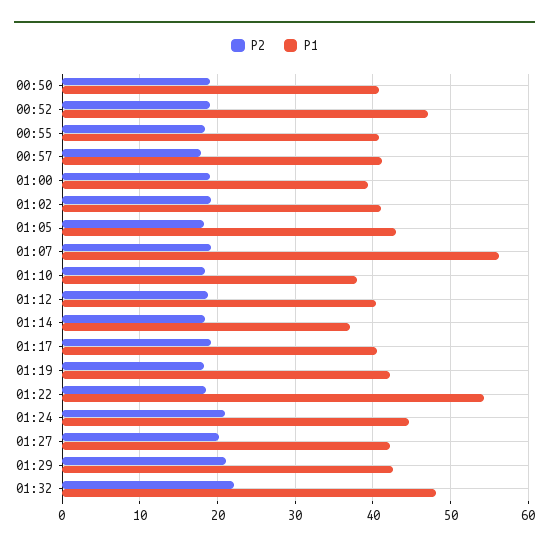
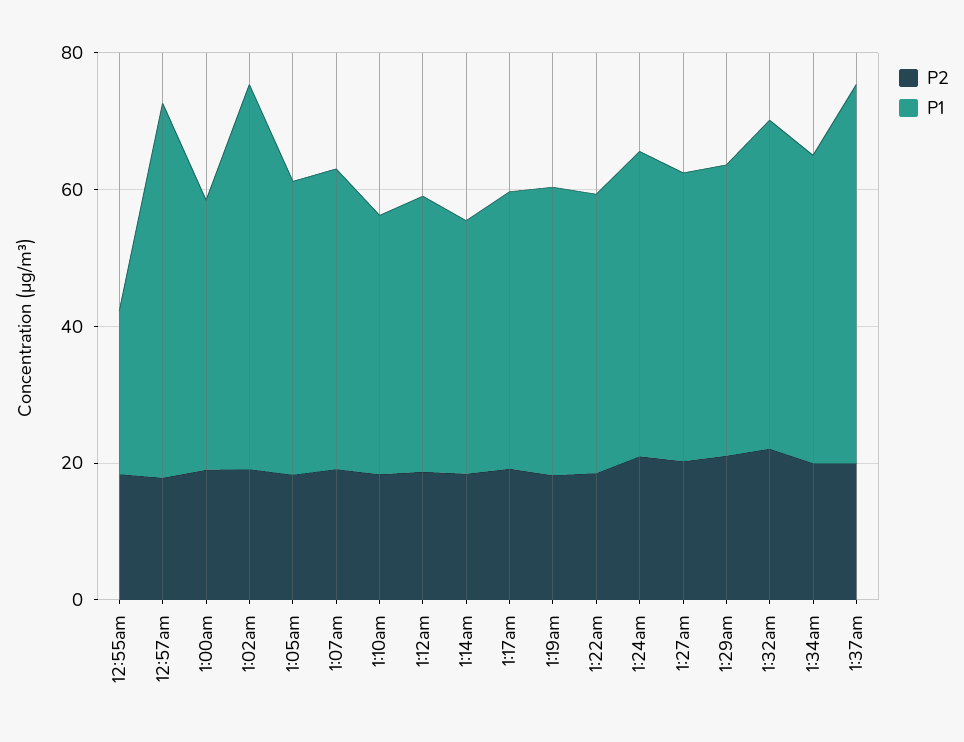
P2, 00:50: 19 -> none
P1, 00:50: 41 -> none
P2, 00:52: 19 -> none
P1, 00:52: 47 -> none
P1, 00:55: 41 -> 25
P1, 00:57: 41 -> 55
P1, 01:02: 41 -> 55
P1, 01:07: 56 -> 45
P1, 01:22: 54 -> 40
P2, 1:34am: none -> 20
P1, 1:34am: none -> 45
P2, 1:37am: none -> 20
P1, 1:37am: none -> 55

